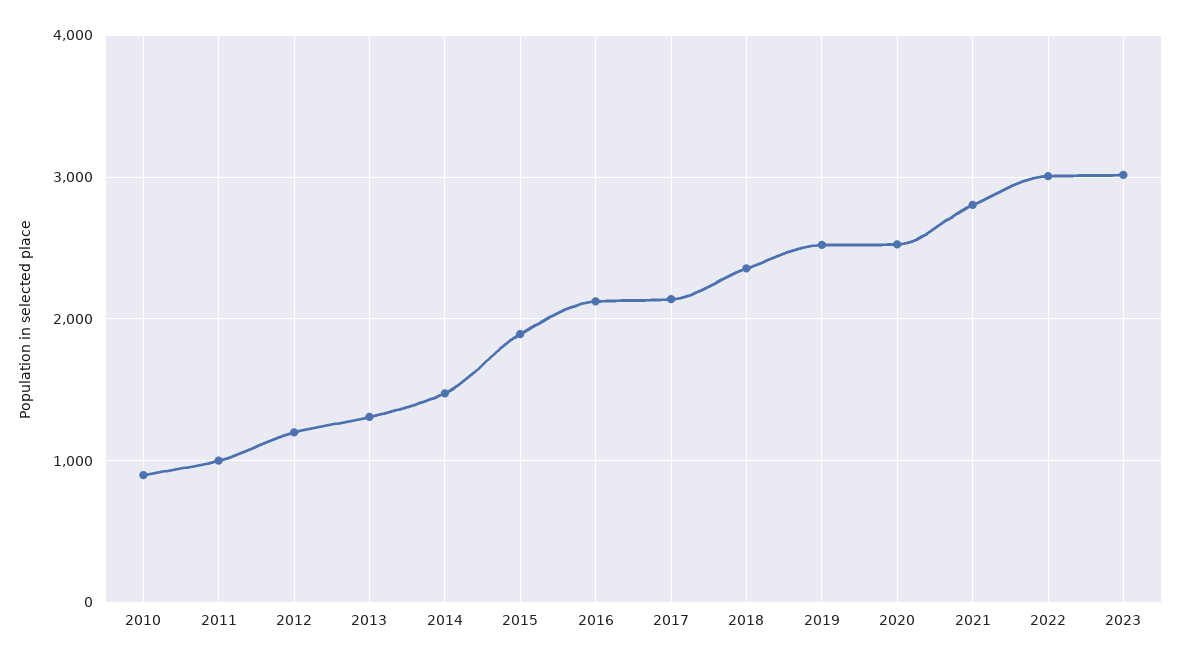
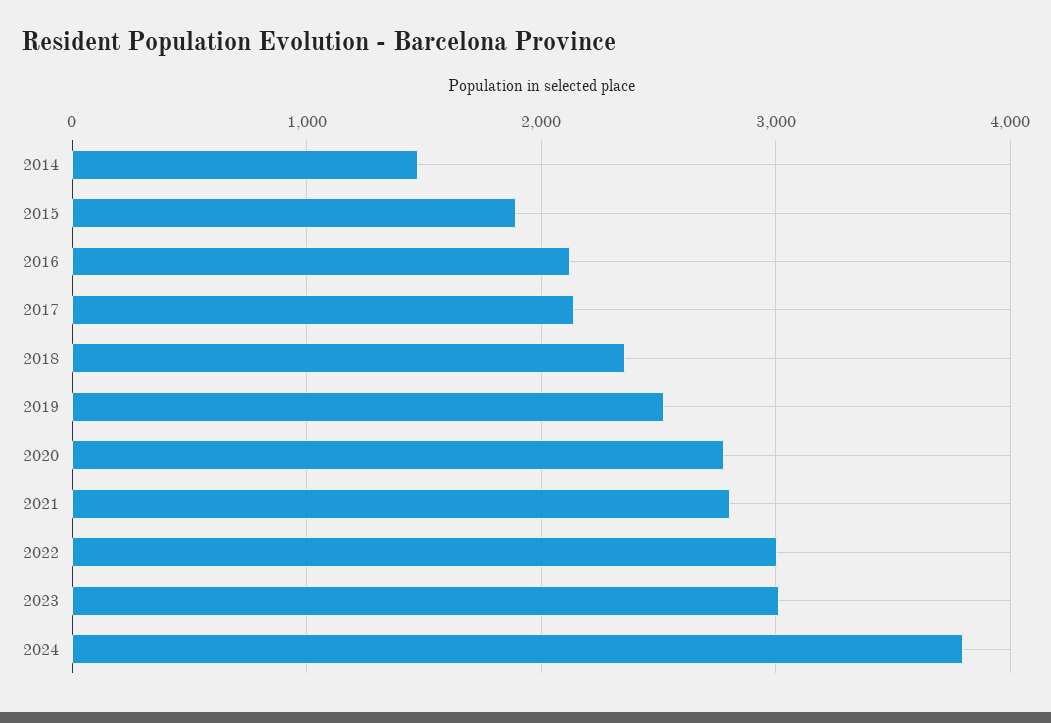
2010: 900 -> none
2011: 1000 -> none
2012: 1200 -> none
2013: 1300 -> none
2020: 2500 -> 2800
2024: none -> 3800

